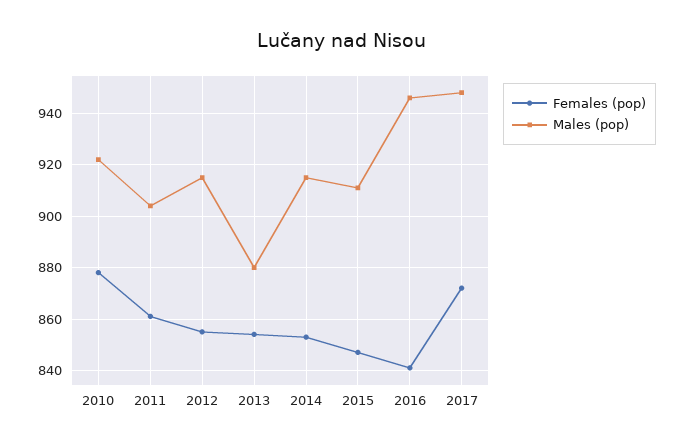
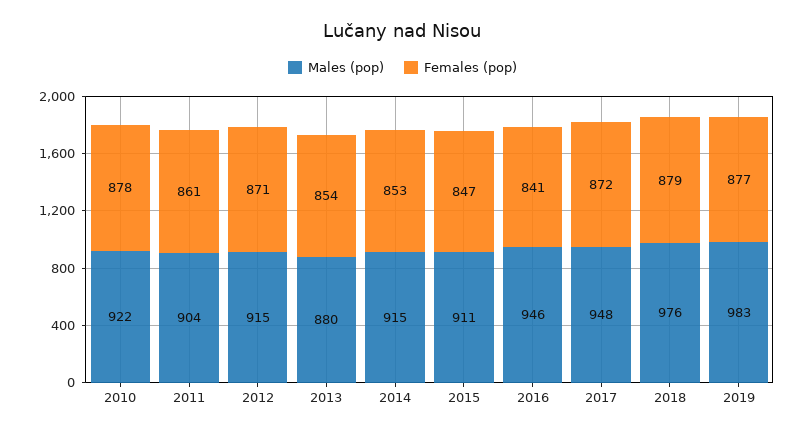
Females (pop), 2012: 855 -> 871
Males (pop), 2018: none -> 976
Females (pop), 2018: none -> 879
Males (pop), 2019: none -> 983
Females (pop), 2019: none -> 877

